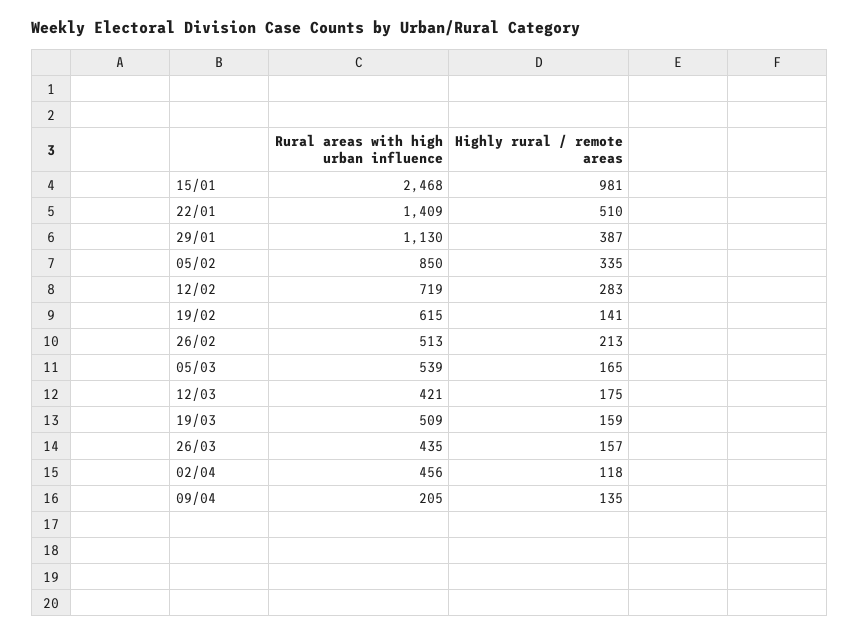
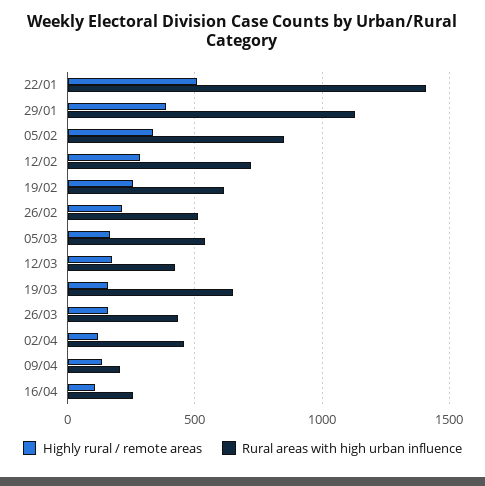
Rural areas with high urban influence, 15/01: 2468 -> none
Highly rural / remote areas, 15/01: 981 -> none
Highly rural / remote areas, 19/02: 141 -> 250
Rural areas with high urban influence, 19/03: 509 -> 650
Highly rural / remote areas, 16/04: none -> 100
Rural areas with high urban influence, 16/04: none -> 250

